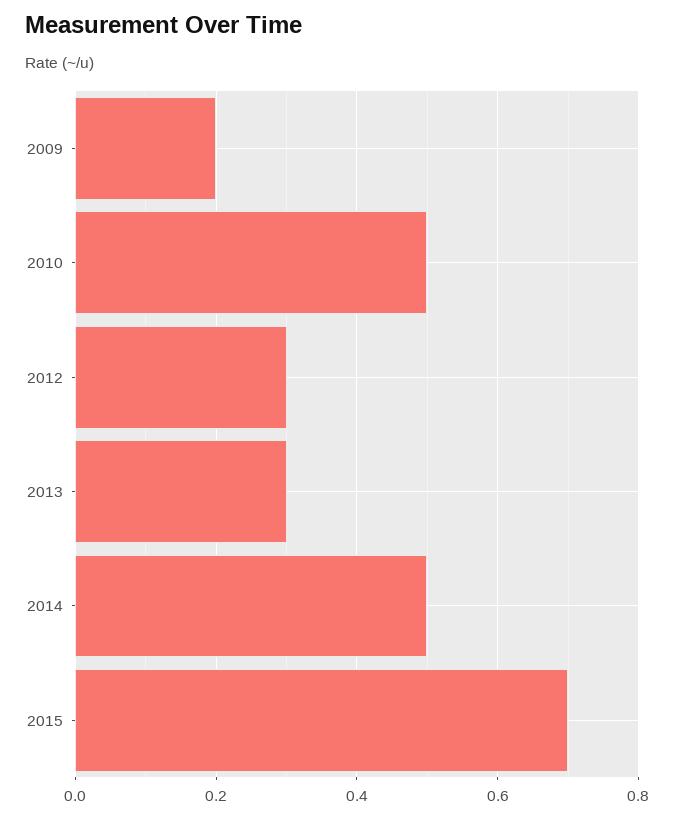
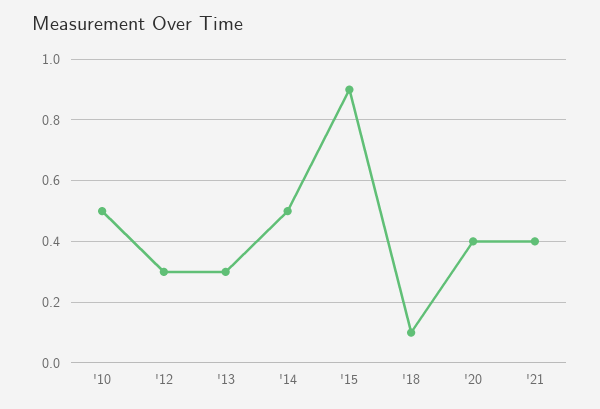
2009: 0.2 -> none
2015: 0.7 -> 0.9
'18: none -> 0.1
'20: none -> 0.4
'21: none -> 0.4

